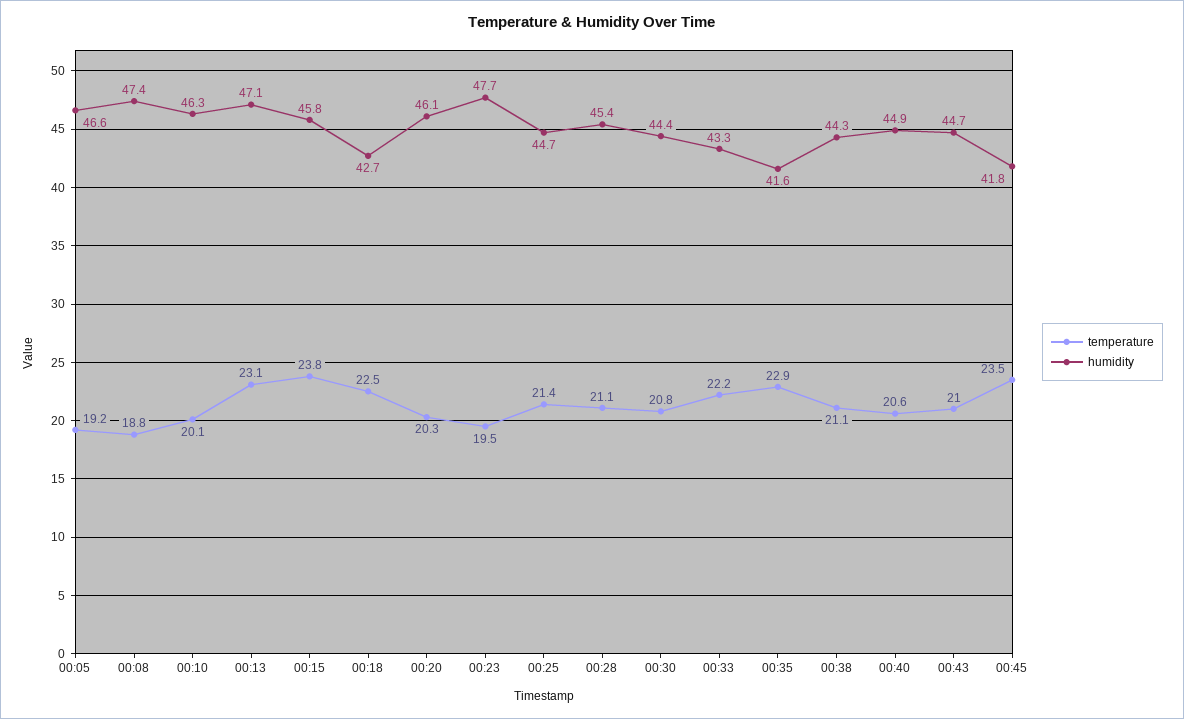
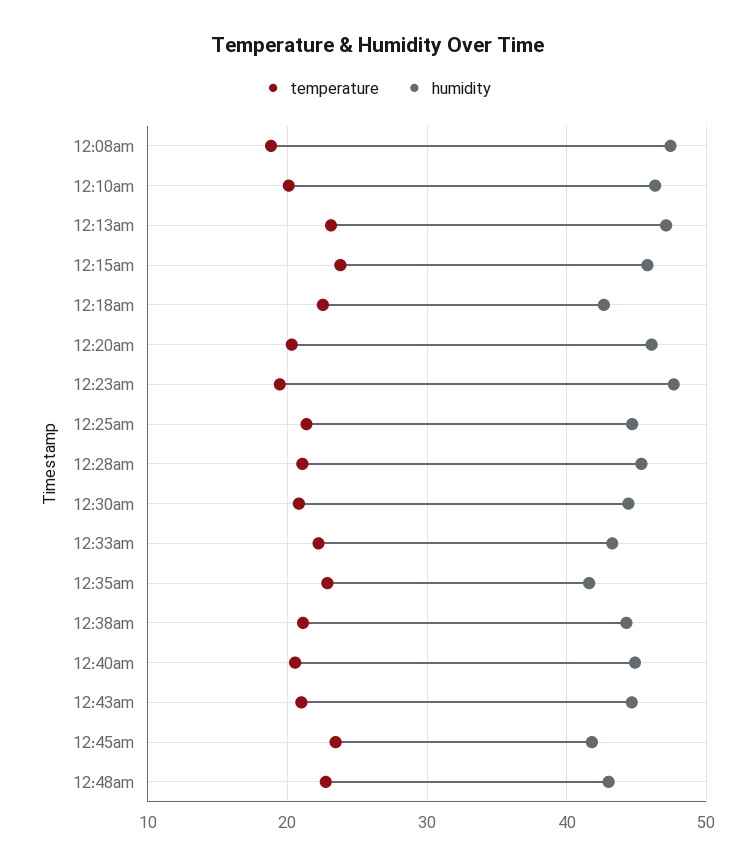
temperature, 00:05: 19.2 -> none
humidity, 00:05: 46.6 -> none
temperature, 12:48am: none -> 23
humidity, 12:48am: none -> 43

